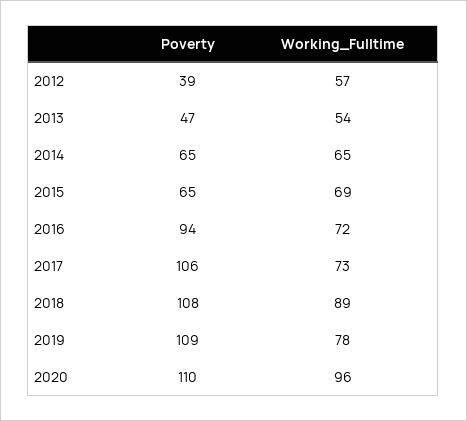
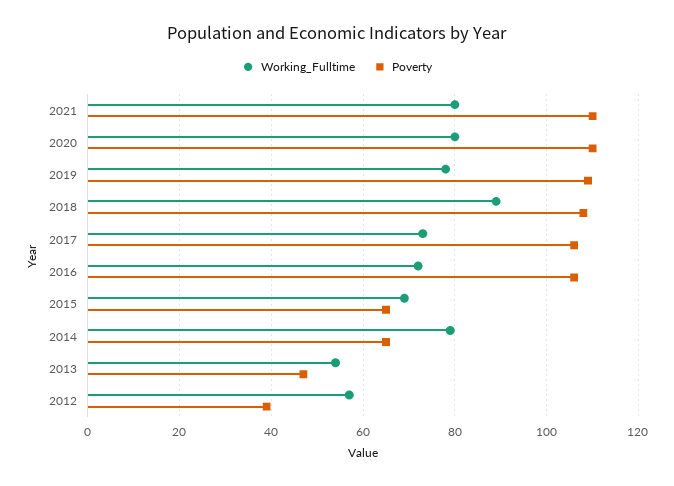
Working_Fulltime, 2014: 65 -> 80
Poverty, 2016: 94 -> 105
Working_Fulltime, 2020: 96 -> 80
Working_Fulltime, 2021: none -> 80
Poverty, 2021: none -> 110

